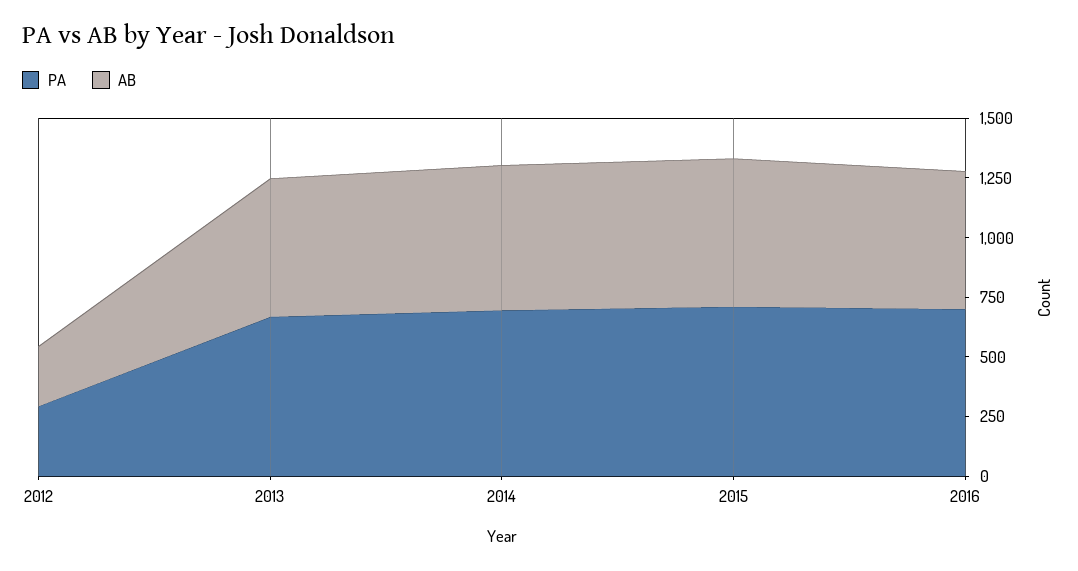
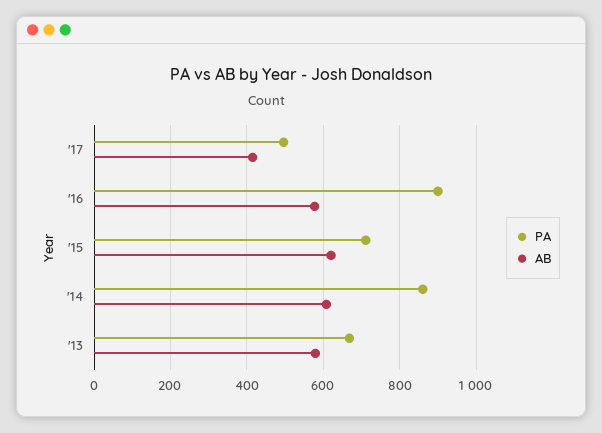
PA, 2012: 300 -> none
AB, 2012: 250 -> none
PA, 2014: 700 -> 860
PA, 2016: 700 -> 900
PA, '17: none -> 500
AB, '17: none -> 420

